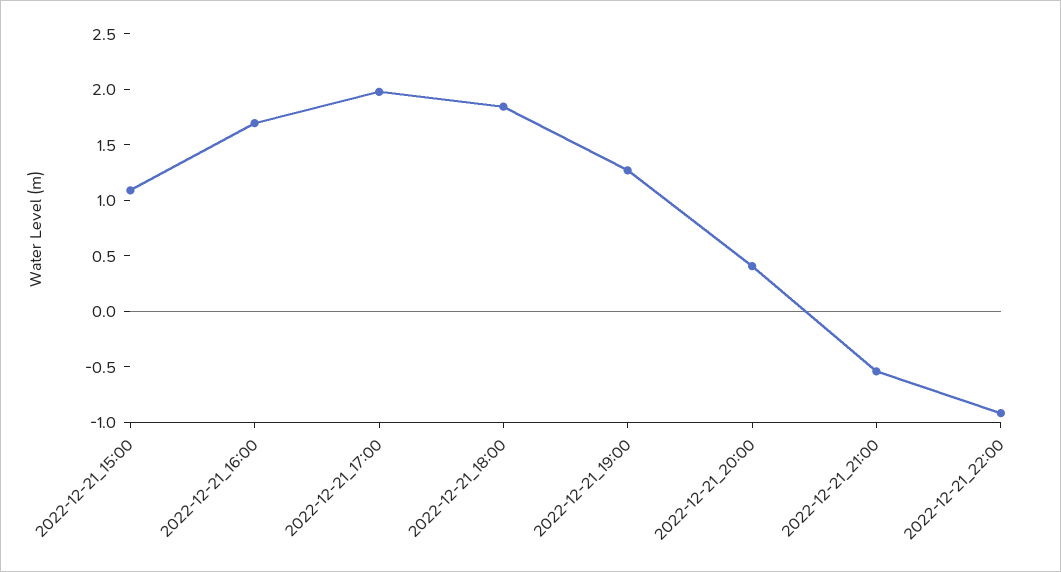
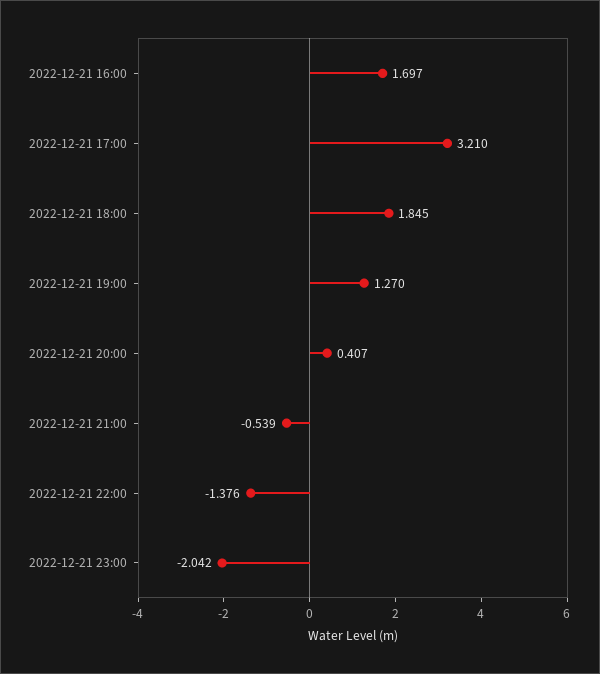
2022-12-21_15:00: 1.1 -> none
2022-12-21_17:00: 2 -> 3.21
2022-12-21_22:00: -0.9 -> -1.376
2022-12-21 23:00: none -> -2.042

